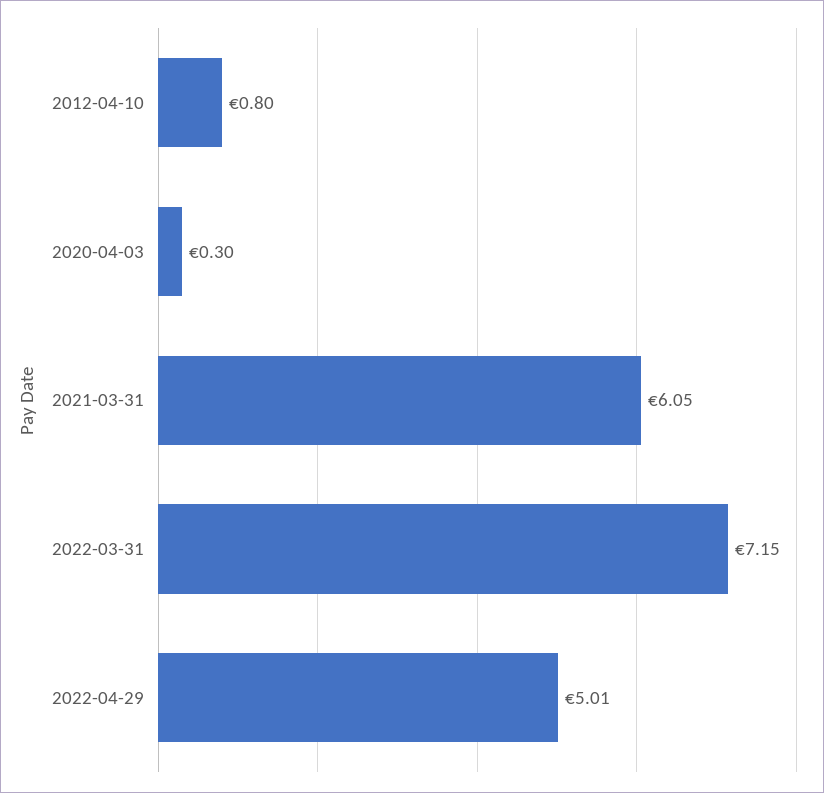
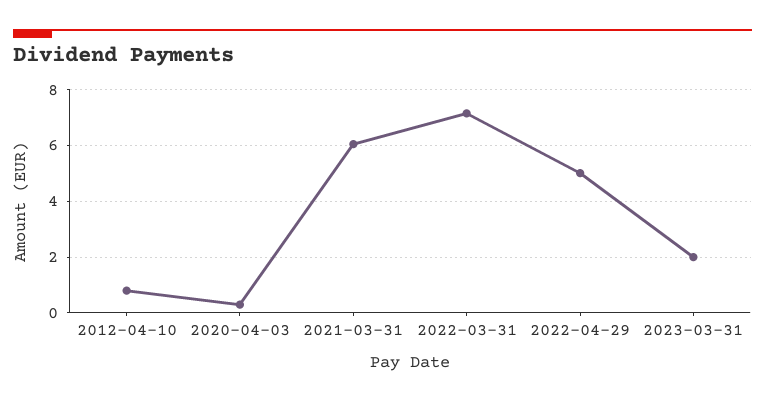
2023-03-31: none -> 2

